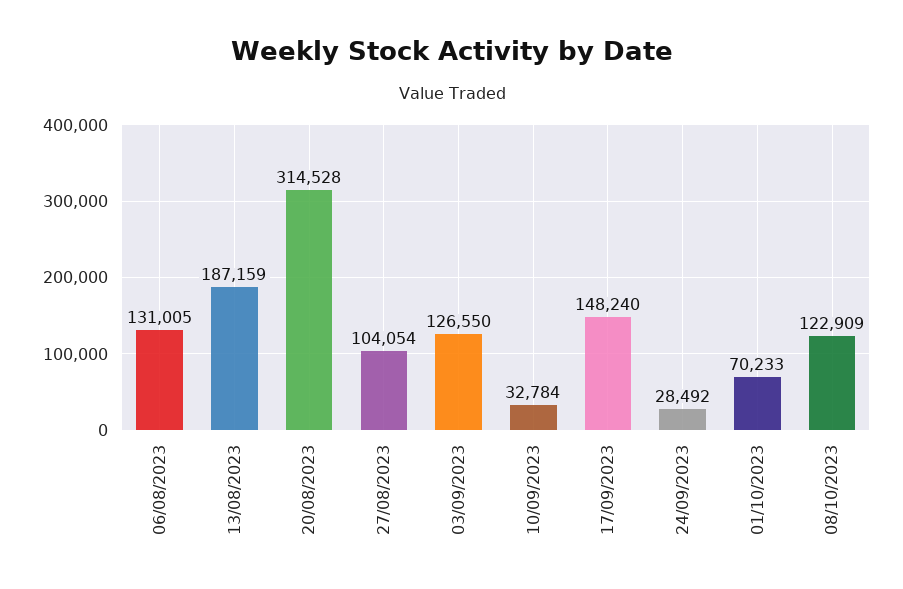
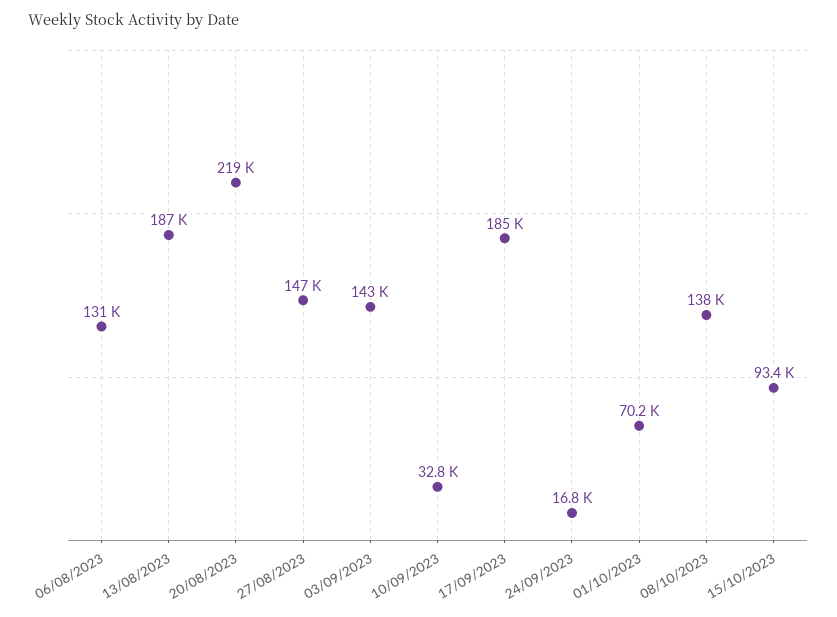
20/08/2023: 314528 -> 219000
27/08/2023: 104054 -> 147000
03/09/2023: 126550 -> 143000
17/09/2023: 148240 -> 185000
24/09/2023: 28492 -> 16800
08/10/2023: 122909 -> 138000
15/10/2023: none -> 93400

